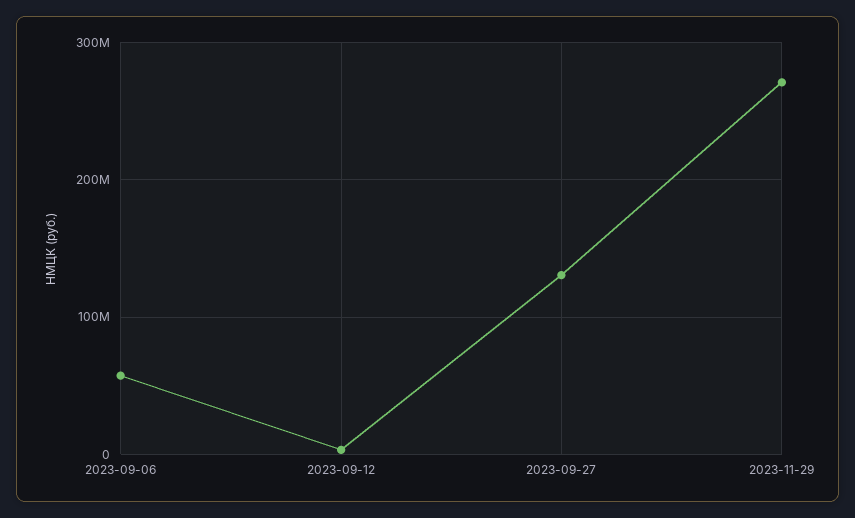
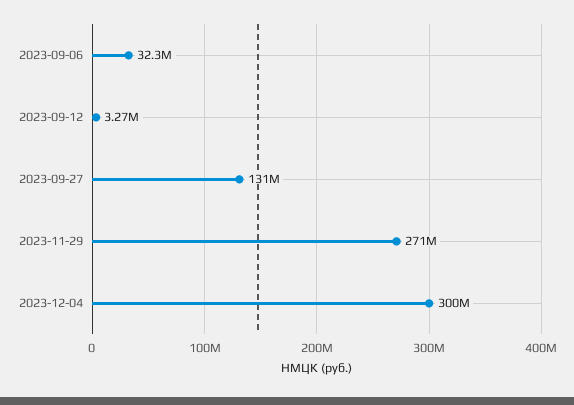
2023-09-06: 60000000 -> 32300000
2023-12-04: none -> 300000000

